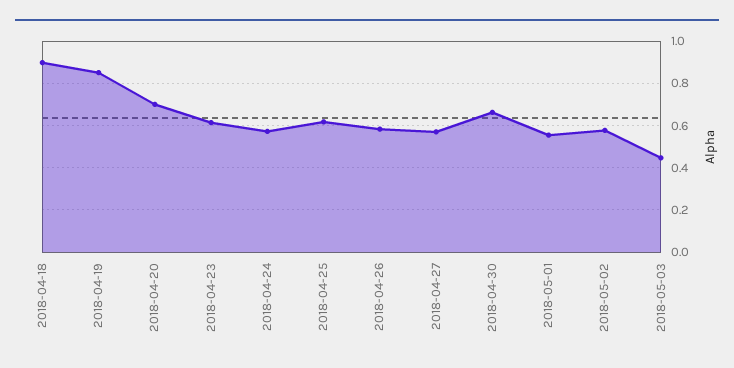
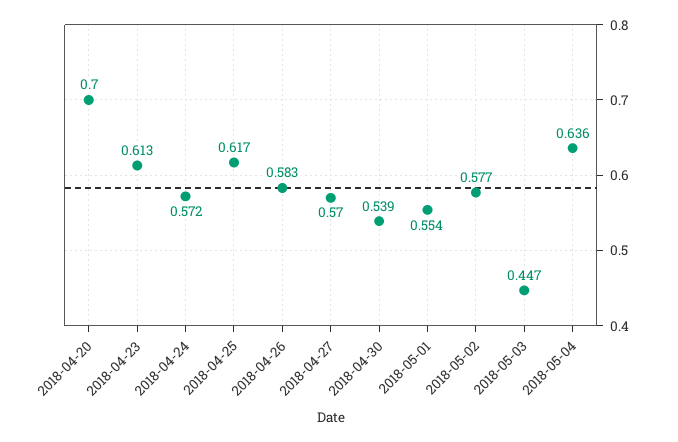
2018-04-18: 0.9 -> none
2018-04-19: 0.85 -> none
2018-04-30: 0.65 -> 0.539
2018-05-04: none -> 0.636

